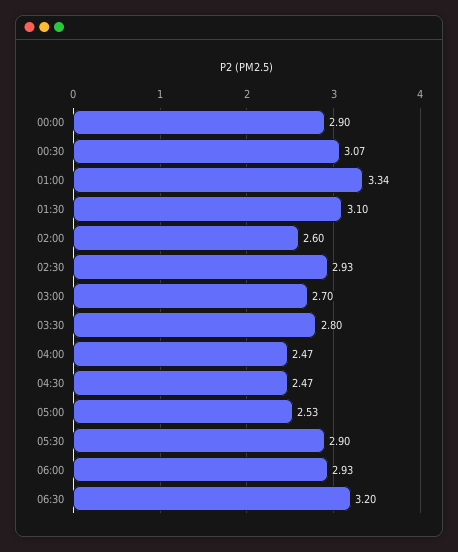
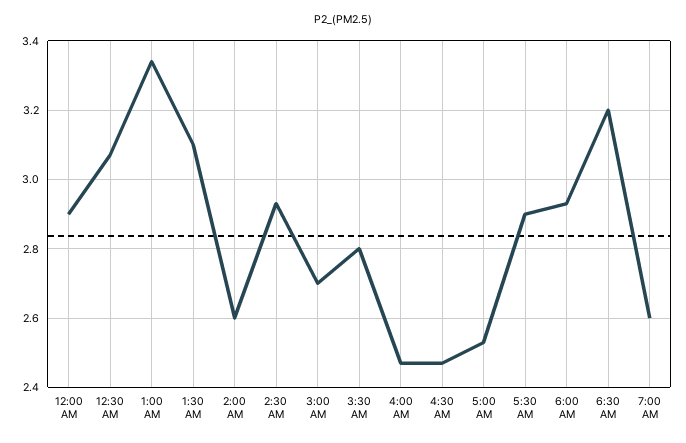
7:00 AM: none -> 2.6

